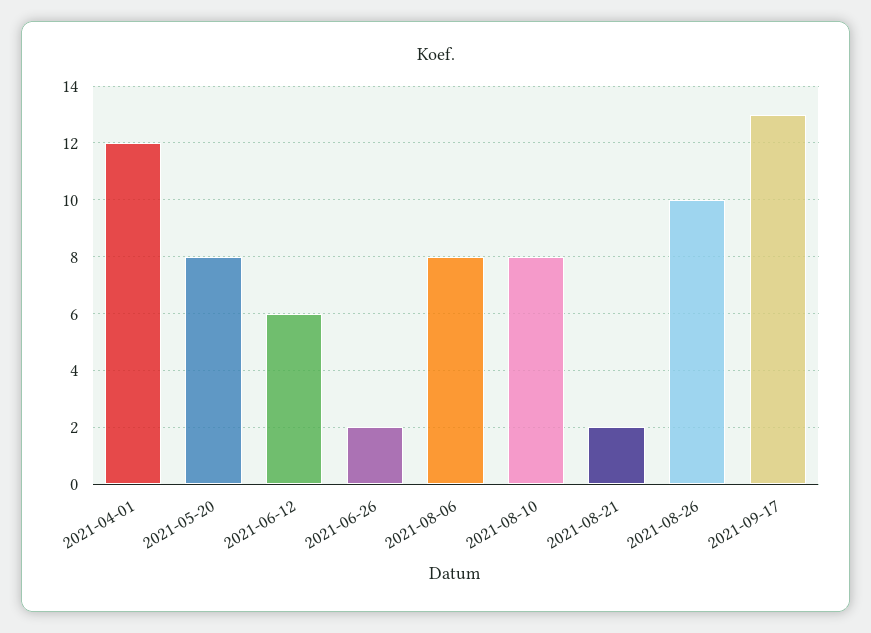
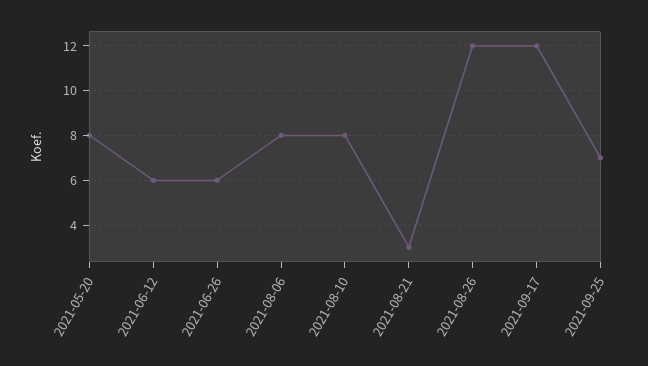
2021-04-01: 12 -> none
2021-06-26: 2 -> 6
2021-08-21: 2 -> 3
2021-08-26: 10 -> 12
2021-09-17: 13 -> 12
2021-09-25: none -> 7

